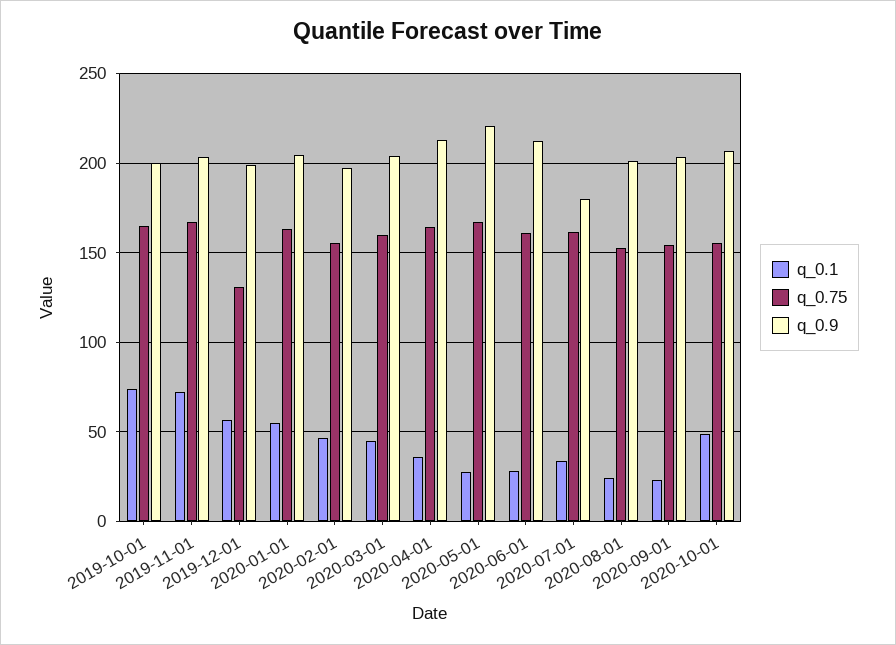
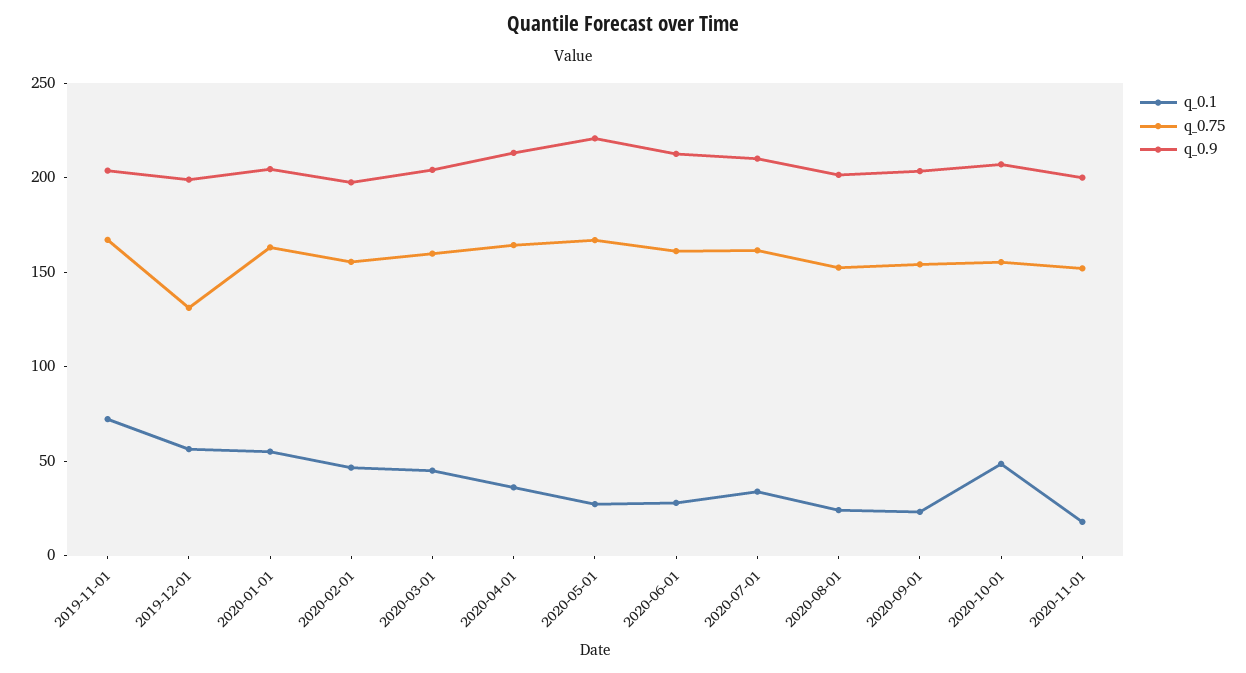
q_0.1, 2019-10-01: 75 -> none
q_0.75, 2019-10-01: 165 -> none
q_0.9, 2019-10-01: 200 -> none
q_0.9, 2020-07-01: 180 -> 210
q_0.1, 2020-11-01: none -> 20
q_0.75, 2020-11-01: none -> 150
q_0.9, 2020-11-01: none -> 200

